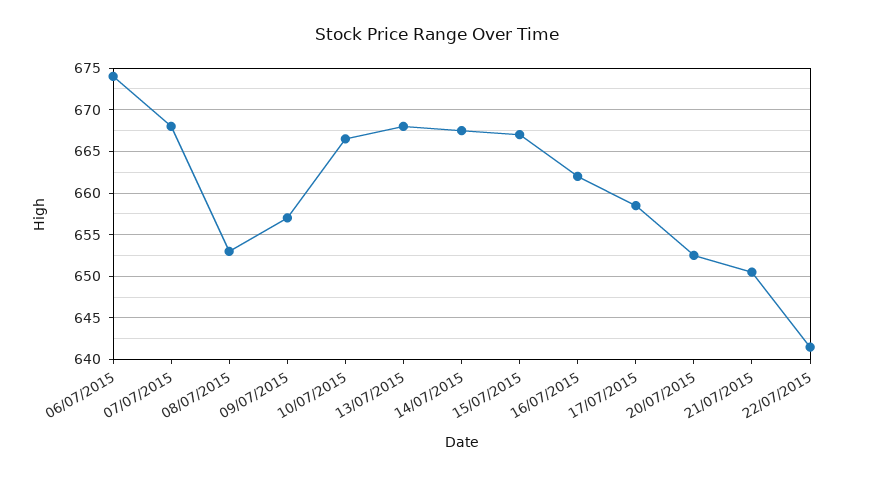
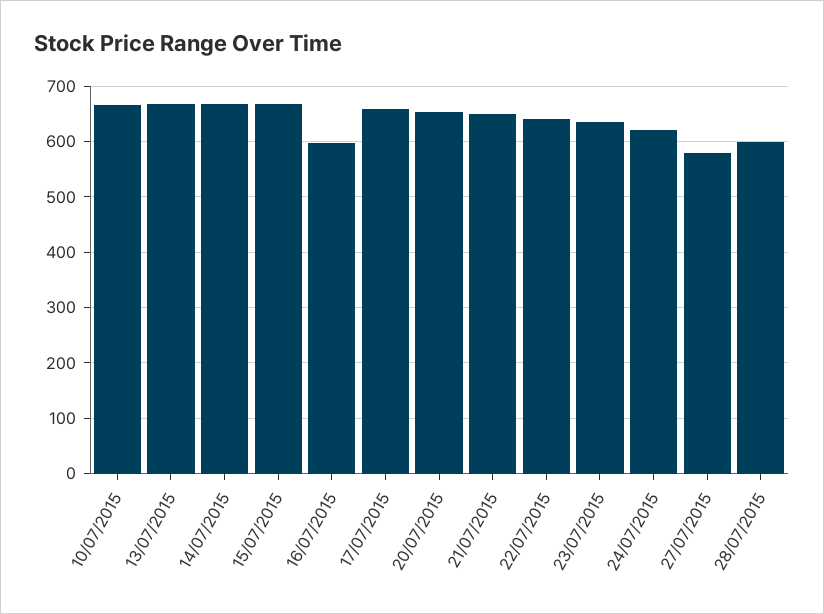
06/07/2015: 674 -> none
07/07/2015: 668 -> none
08/07/2015: 653 -> none
09/07/2015: 657 -> none
16/07/2015: 662 -> 600
23/07/2015: none -> 640
24/07/2015: none -> 620
27/07/2015: none -> 580
28/07/2015: none -> 600

